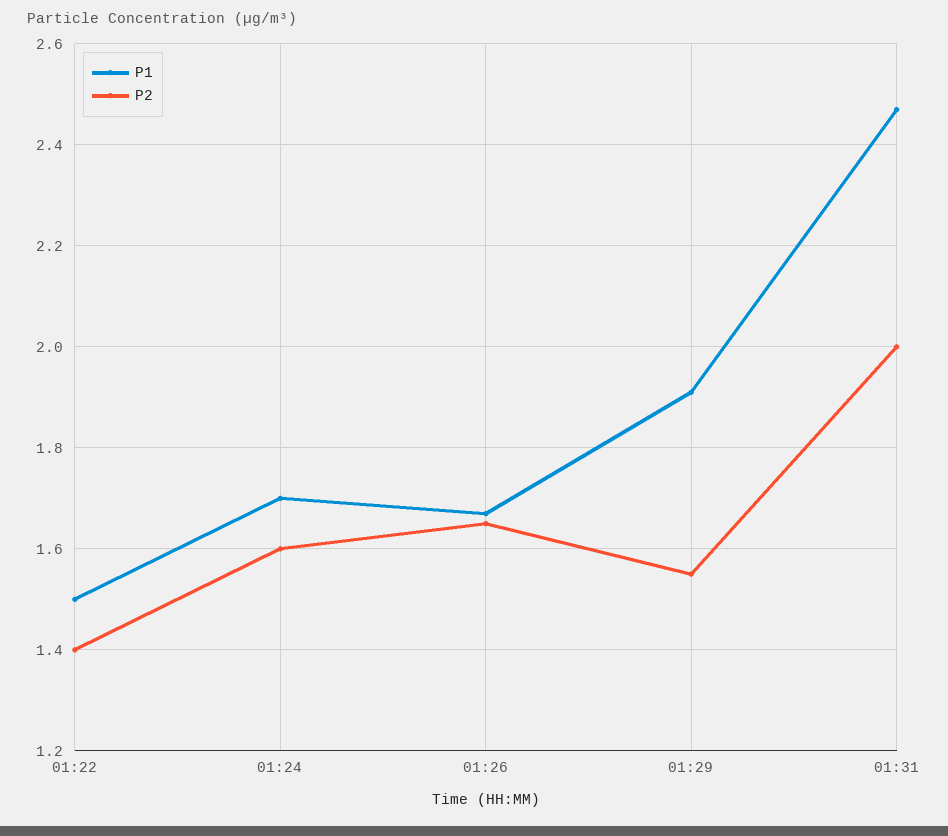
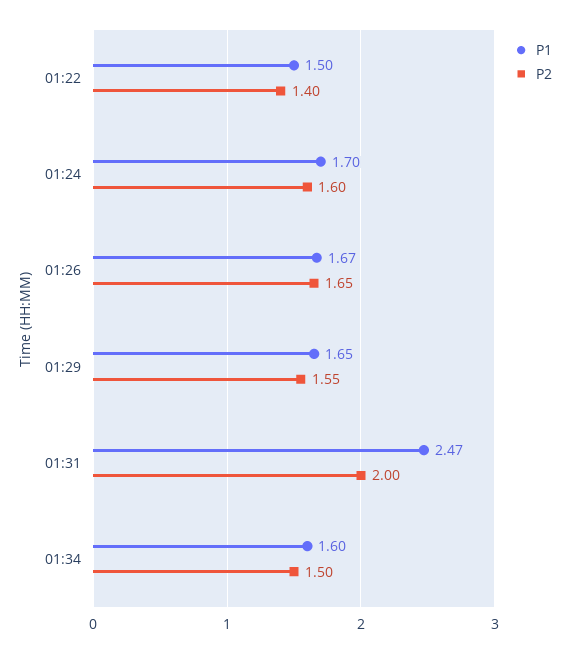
P1, 01:29: 1.9 -> 1.65
P1, 01:34: none -> 1.6
P2, 01:34: none -> 1.5

